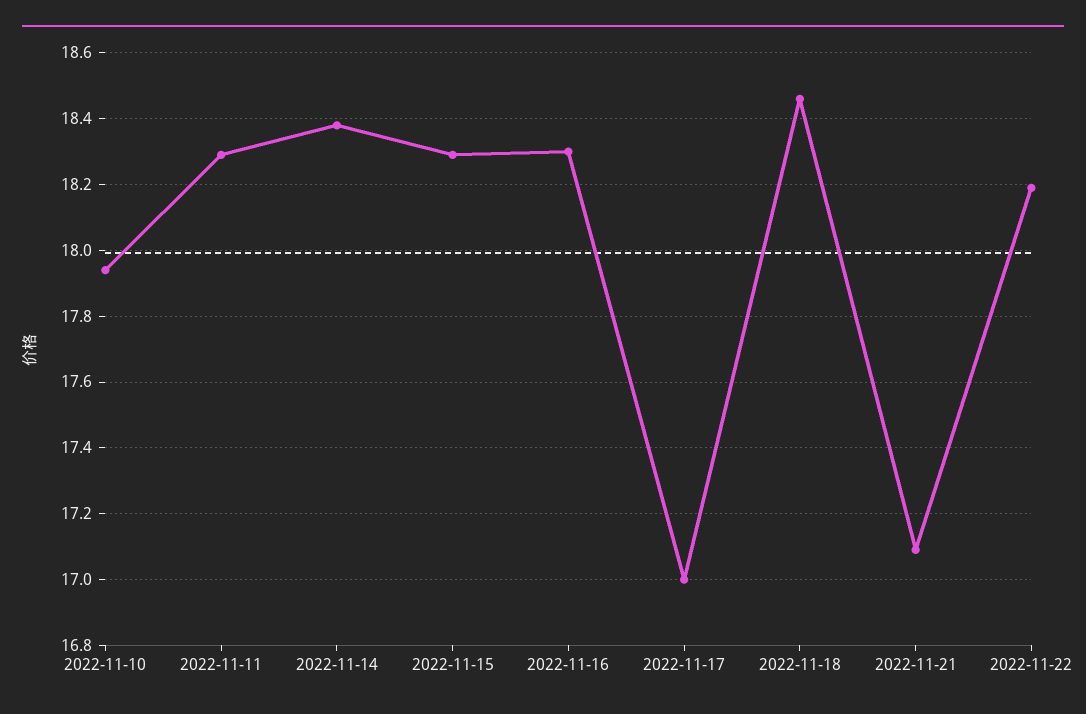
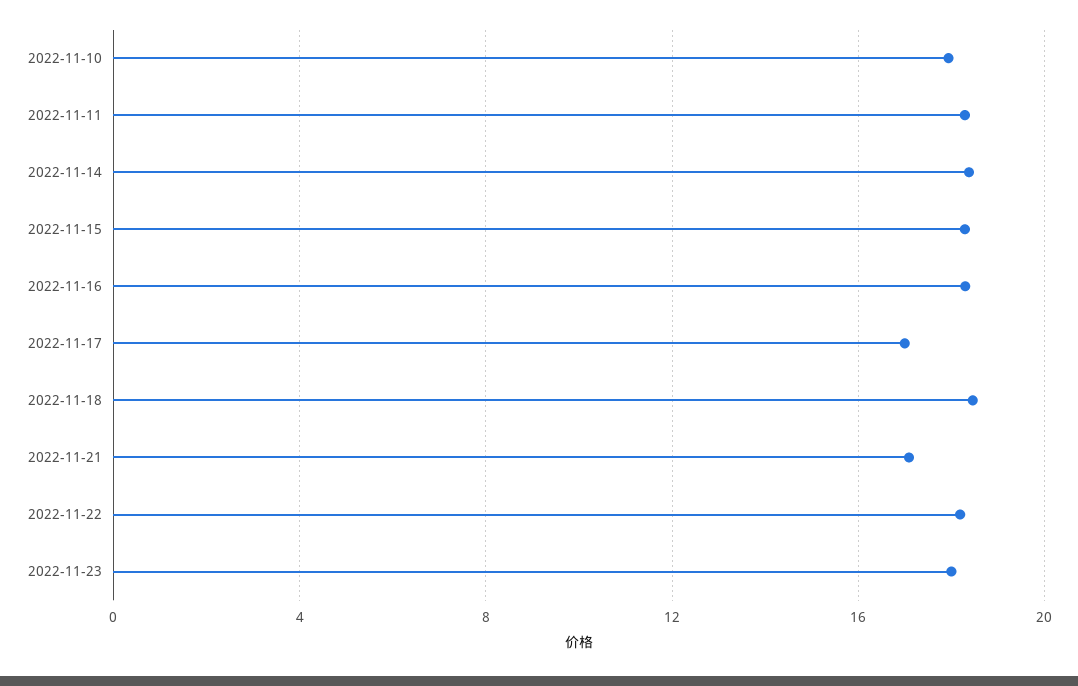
2022-11-23: none -> 18

